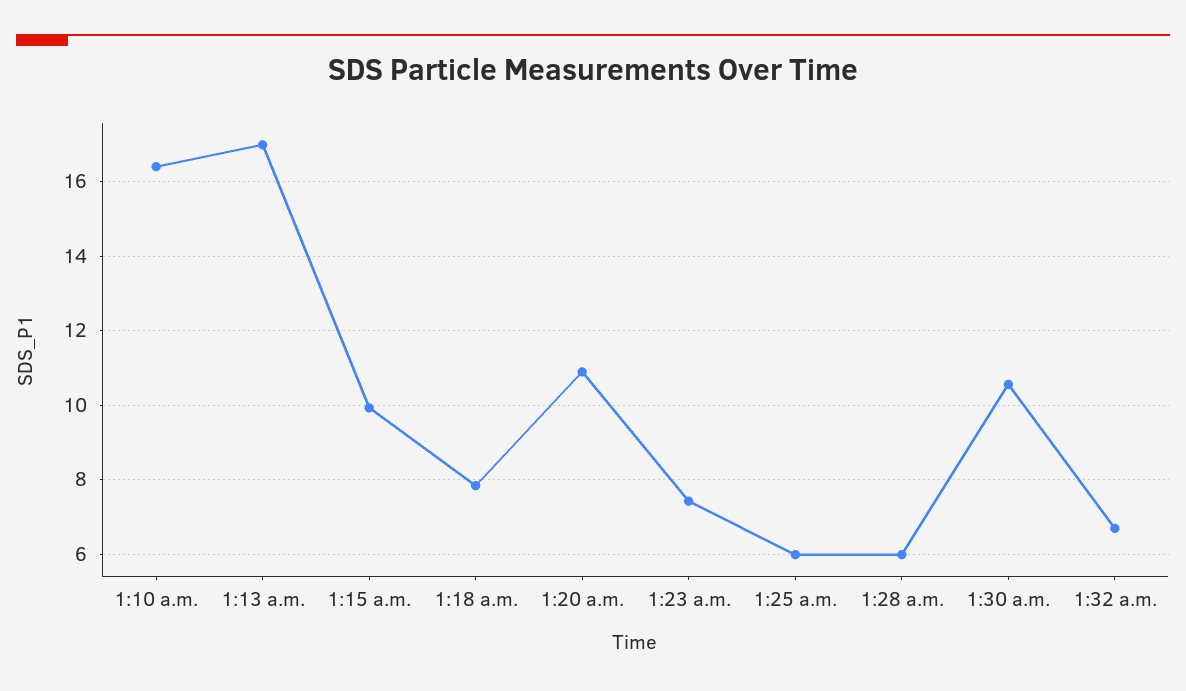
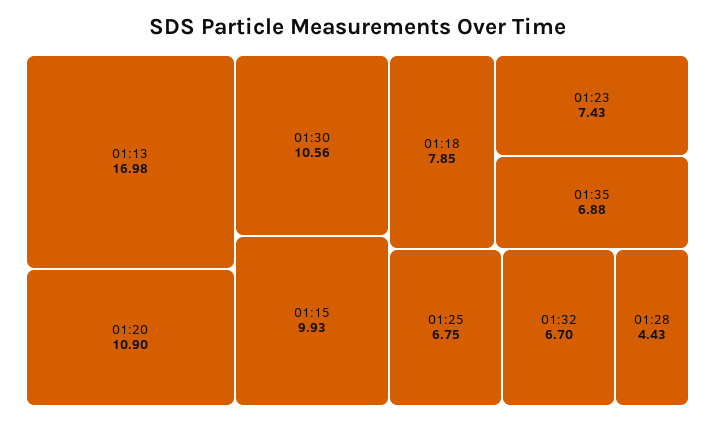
1:10 a.m.: 16.4 -> none
1:25 a.m.: 6 -> 6.75
1:28 a.m.: 6 -> 4.43
01:35: none -> 6.88

